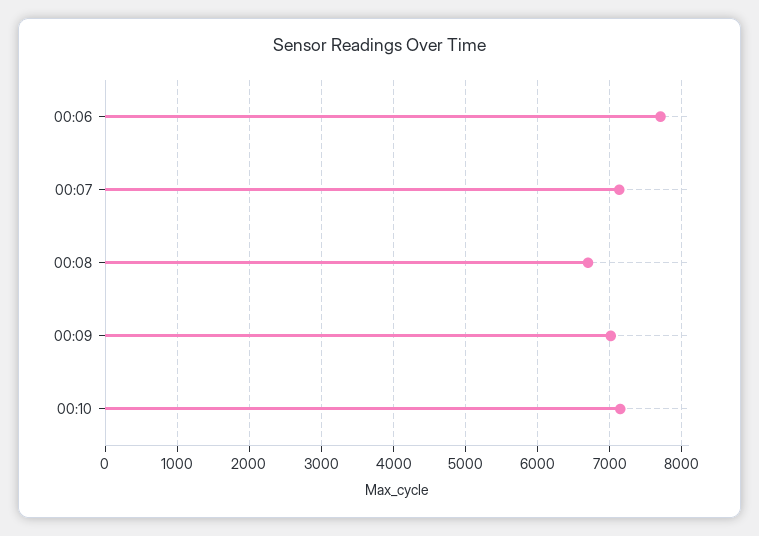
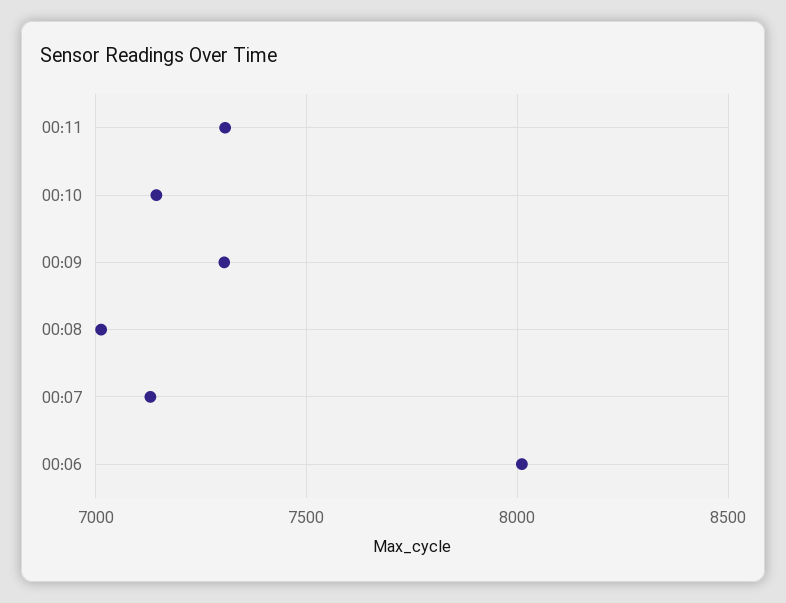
00:06: 7700 -> 8000
00:08: 6700 -> 7000
00:09: 7000 -> 7300
00:11: none -> 7300

